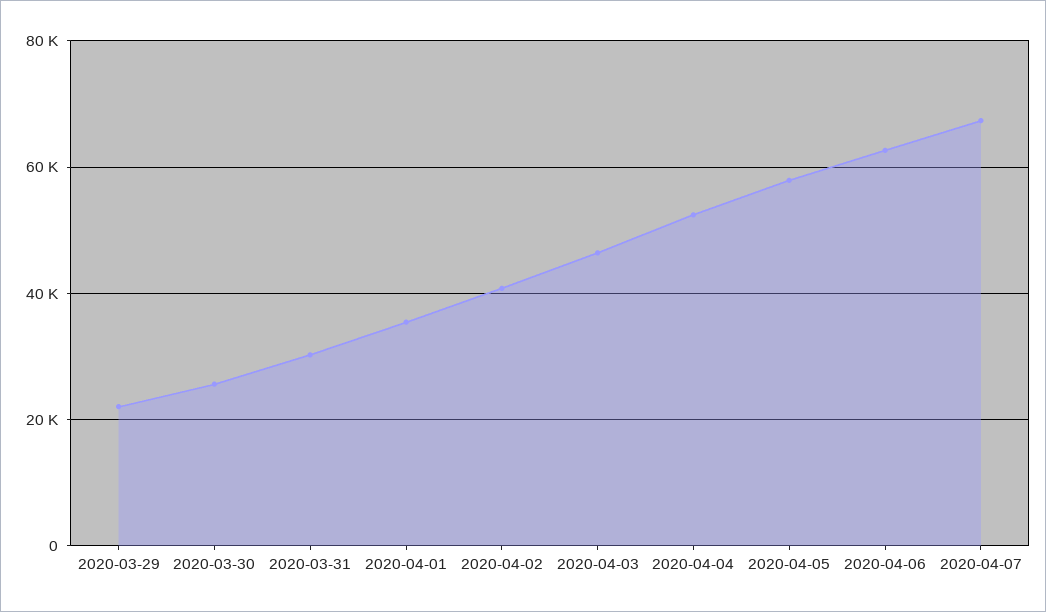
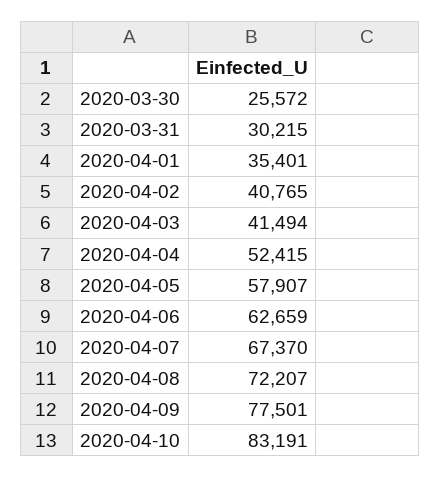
2020-03-29: 22000 -> none
2020-04-03: 46000 -> 41494
2020-04-08: none -> 72207
2020-04-09: none -> 77501
2020-04-10: none -> 83191

